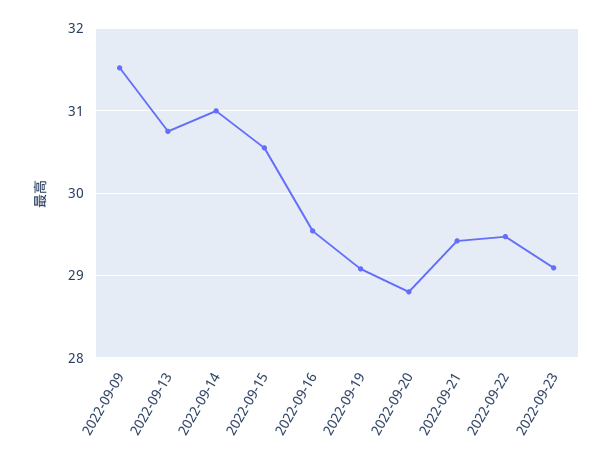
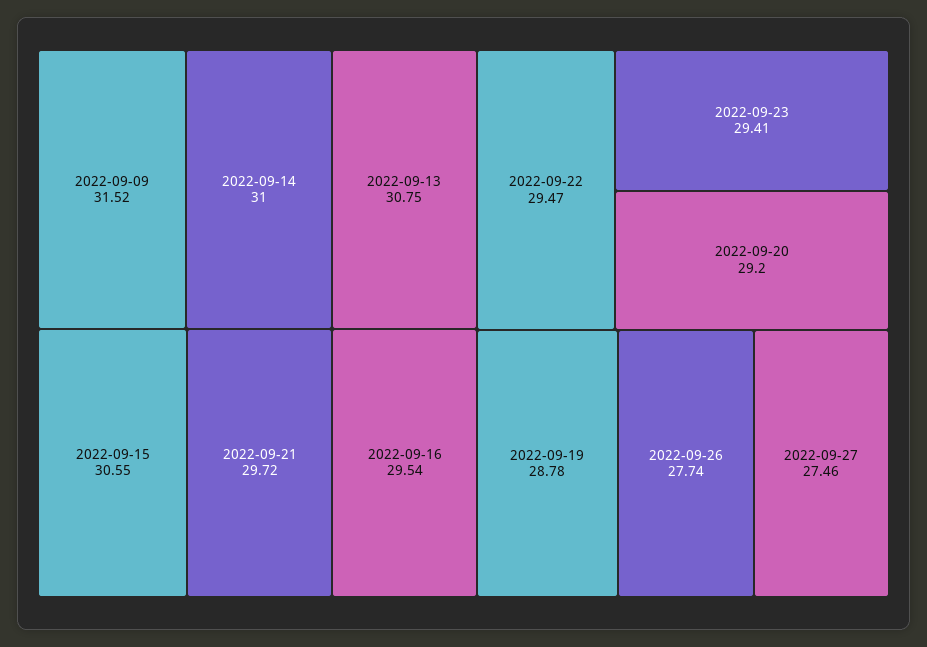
2022-09-19: 29.1 -> 28.78
2022-09-20: 28.8 -> 29.2
2022-09-21: 29.4 -> 29.72
2022-09-23: 29.1 -> 29.41
2022-09-26: none -> 27.74
2022-09-27: none -> 27.46

